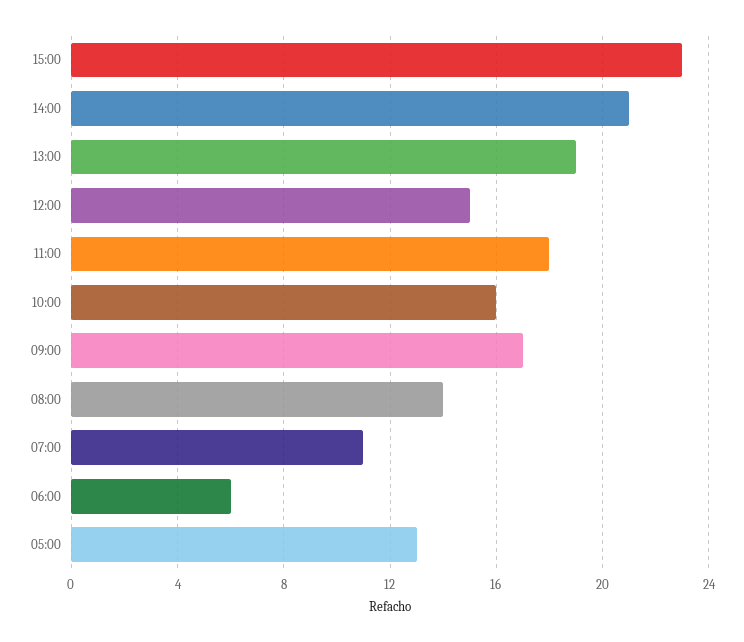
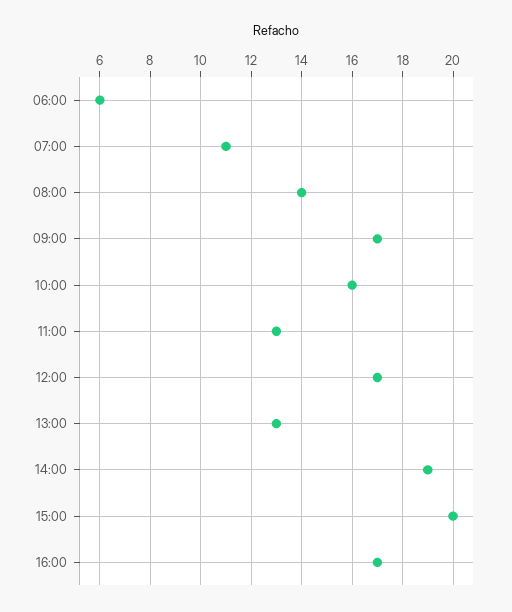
15:00: 23 -> 20
14:00: 21 -> 19
13:00: 19 -> 13
12:00: 15 -> 17
11:00: 18 -> 13
05:00: 13 -> none
16:00: none -> 17

